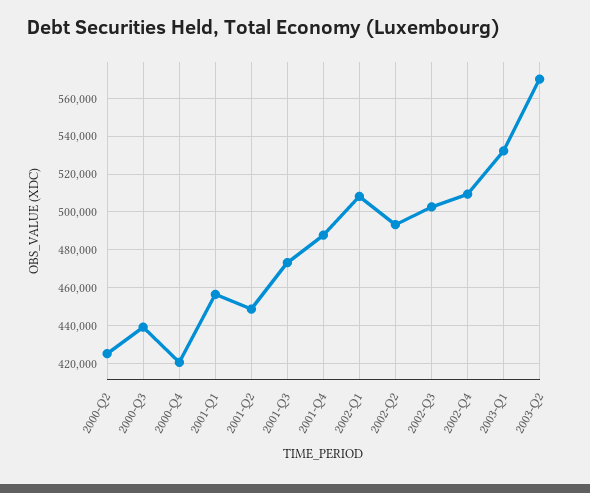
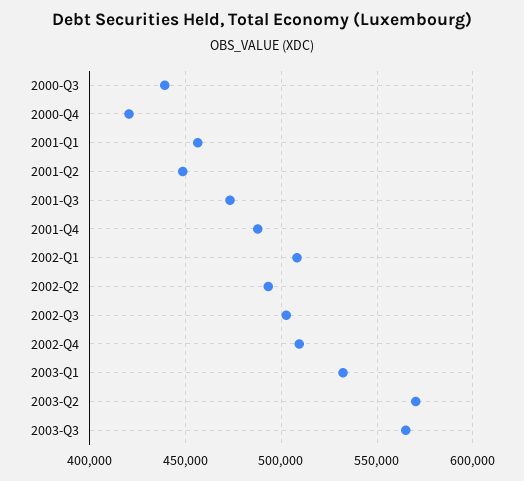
2000-Q2: 425000 -> none
2003-Q3: none -> 565000

